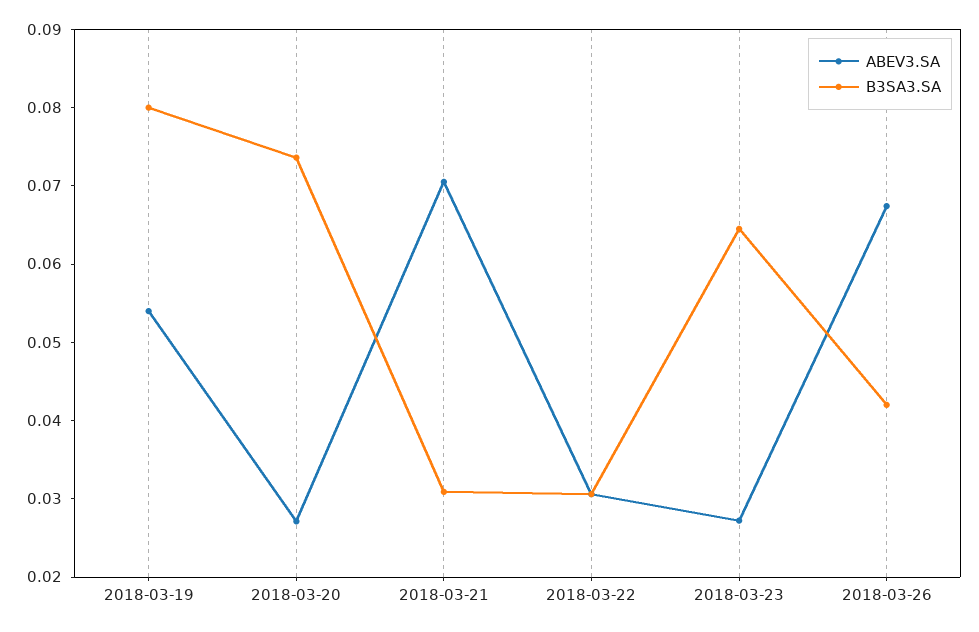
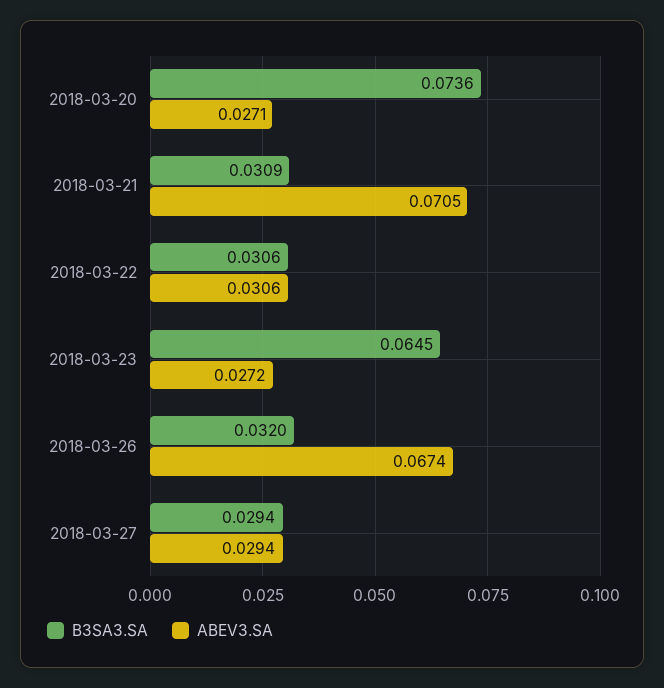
ABEV3.SA, 2018-03-19: 0.054 -> none
B3SA3.SA, 2018-03-19: 0.08 -> none
B3SA3.SA, 2018-03-26: 0.042 -> 0.032
B3SA3.SA, 2018-03-27: none -> 0.0294
ABEV3.SA, 2018-03-27: none -> 0.0294

